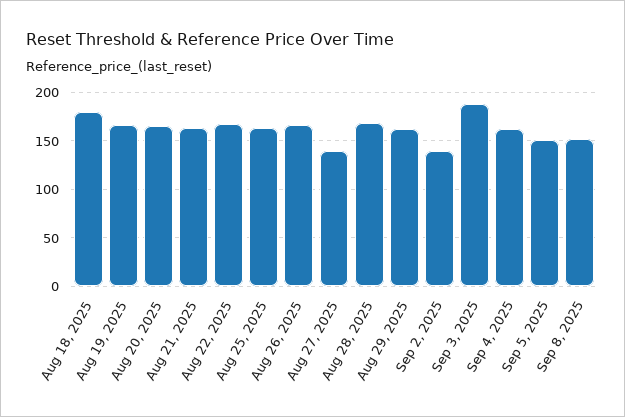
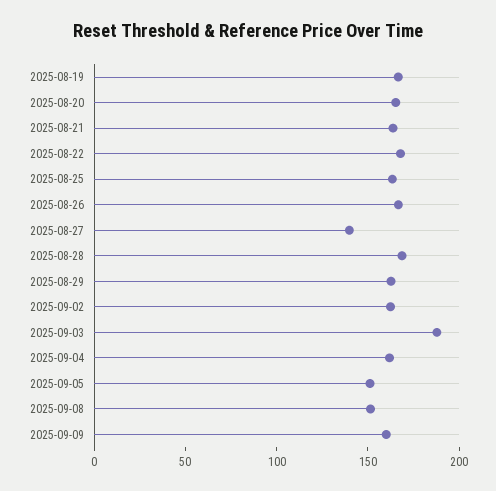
Aug 18, 2025: 180 -> none
Sep 2, 2025: 140 -> 160
2025-09-09: none -> 160

